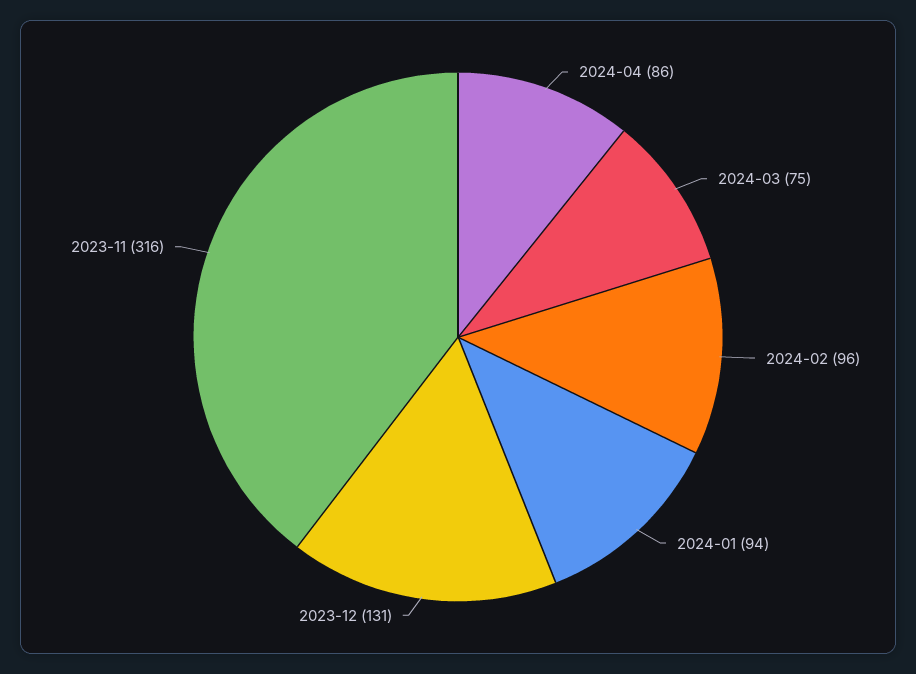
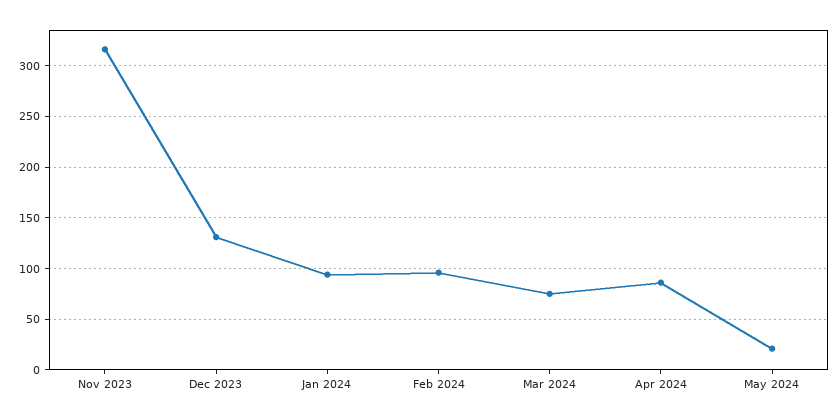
May 2024: none -> 20

